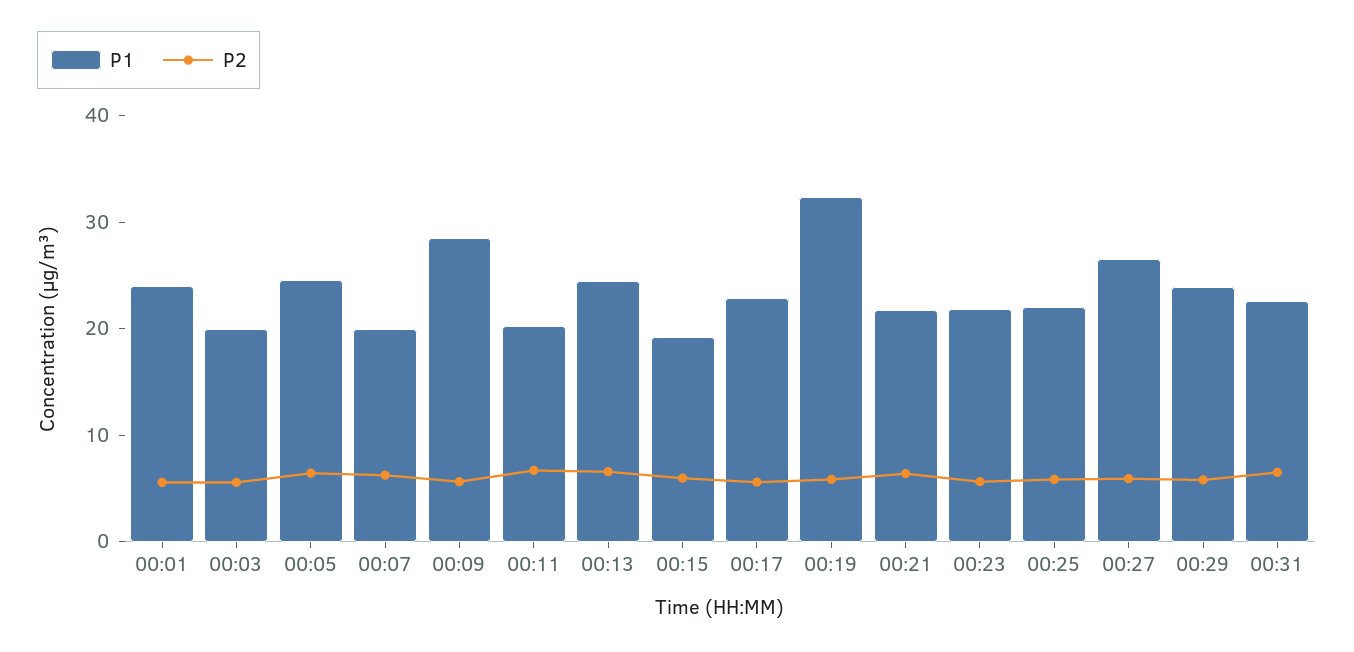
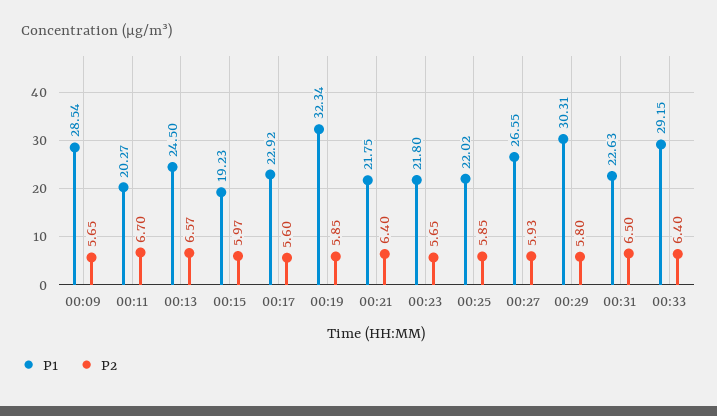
P1, 00:01: 24 -> none
P2, 00:01: 6 -> none
P1, 00:03: 20 -> none
P2, 00:03: 6 -> none
P1, 00:05: 24 -> none
P2, 00:05: 6 -> none
P1, 00:07: 20 -> none
P2, 00:07: 6 -> none
P1, 00:29: 24 -> 30.31
P1, 00:33: none -> 29.15
P2, 00:33: none -> 6.4

